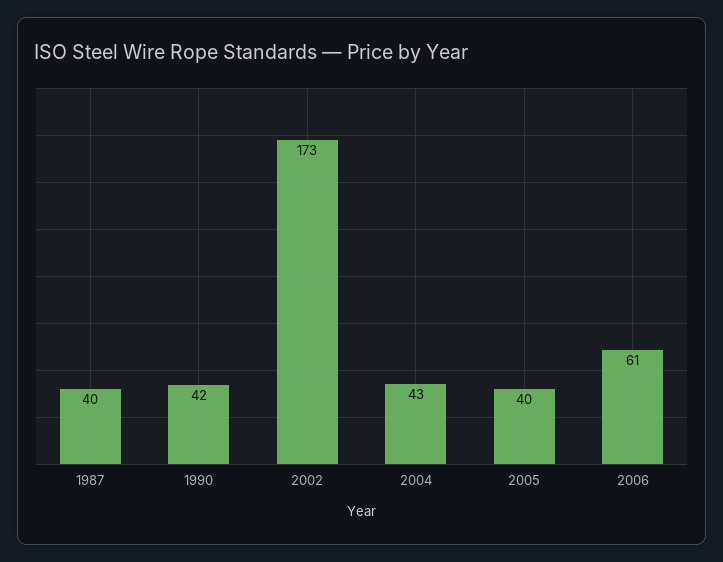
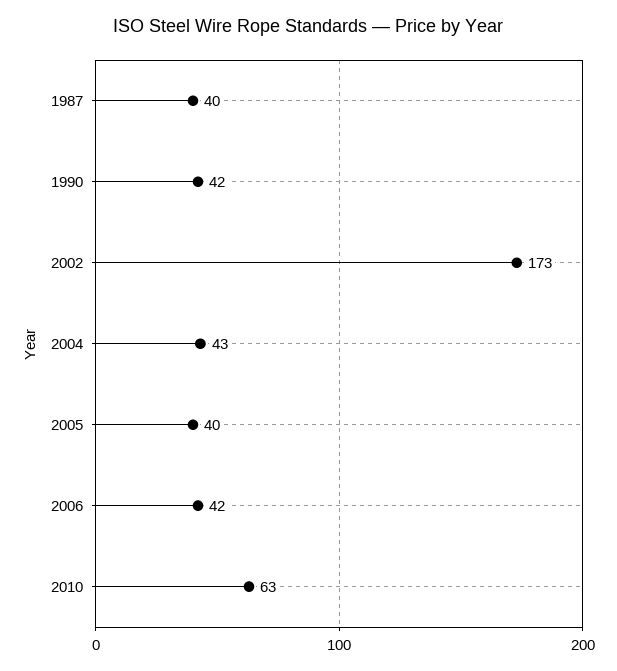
2006: 61 -> 42
2010: none -> 63

